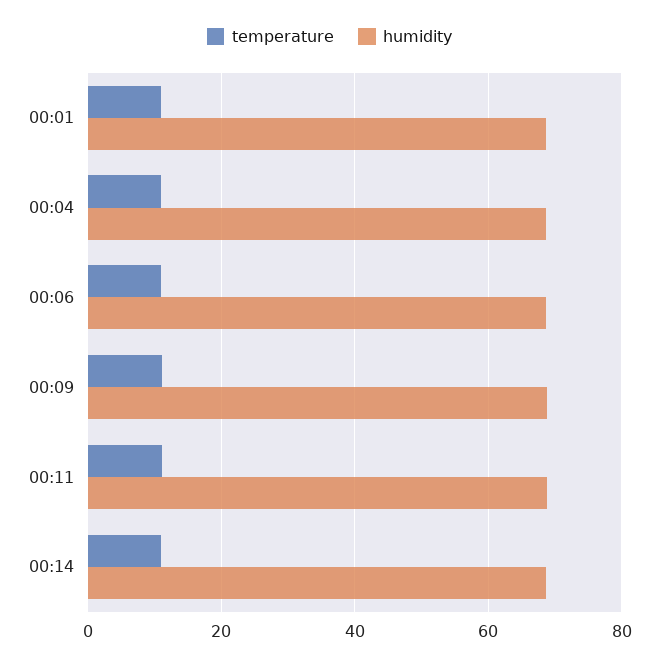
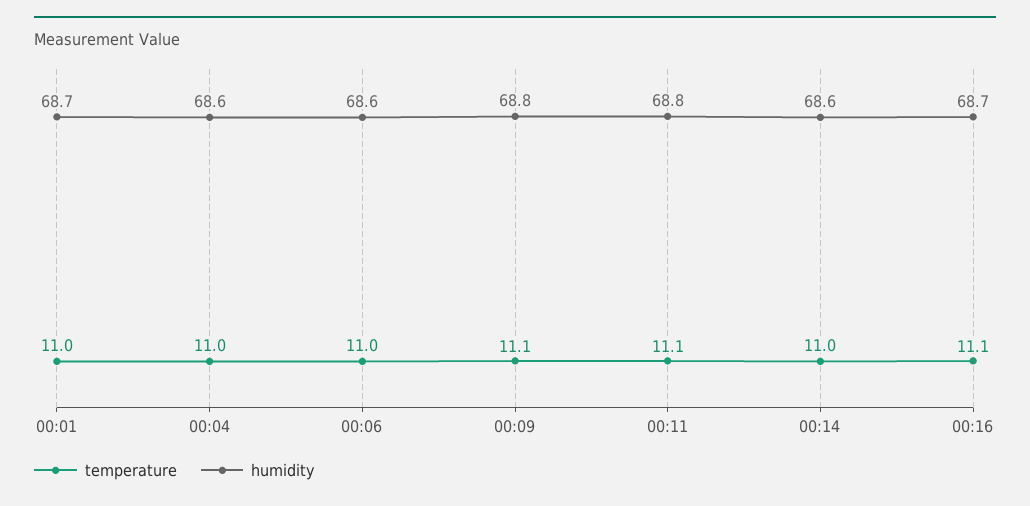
temperature, 00:16: none -> 11.1
humidity, 00:16: none -> 68.7

